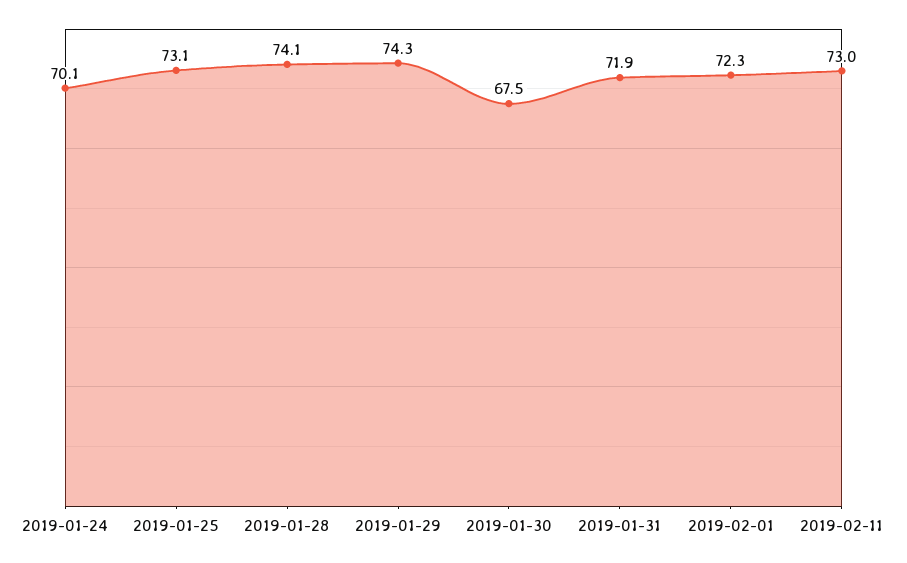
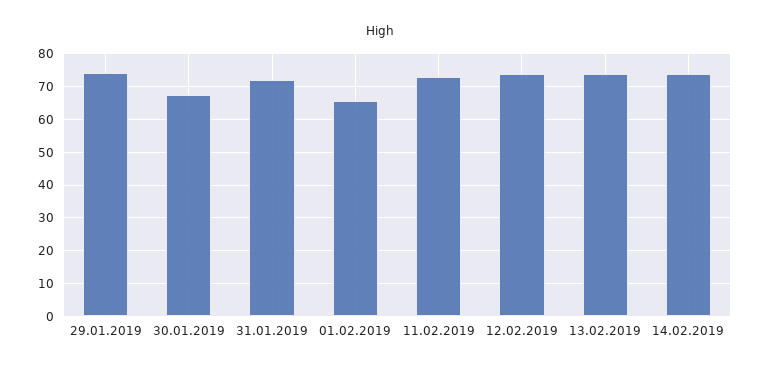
2019-01-24: 70.1 -> none
2019-01-25: 73.1 -> none
2019-01-28: 74.1 -> none
2019-02-01: 72.3 -> 66
12.02.2019: none -> 74
13.02.2019: none -> 74
14.02.2019: none -> 74

